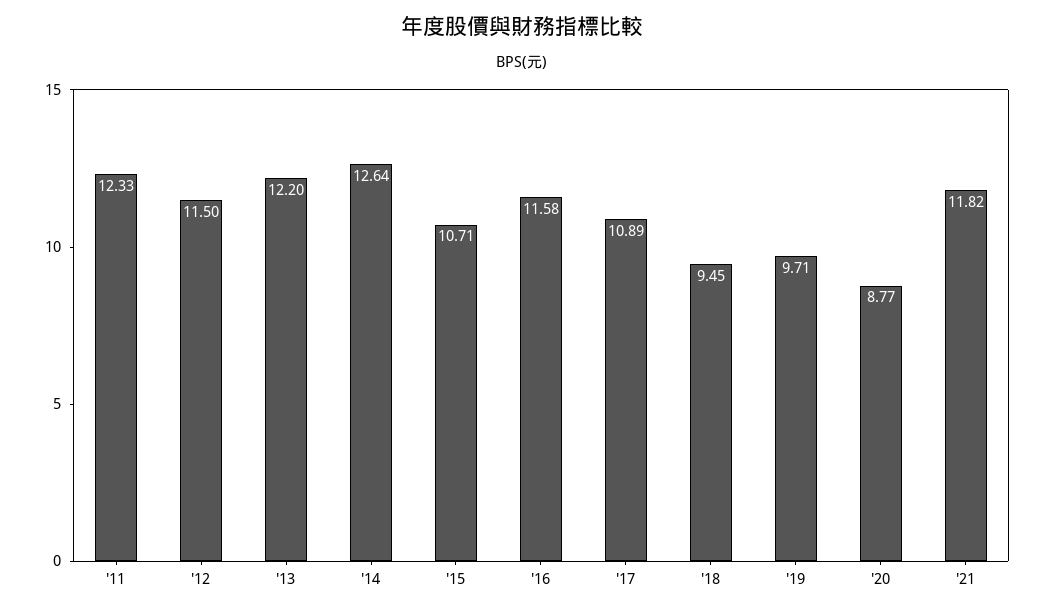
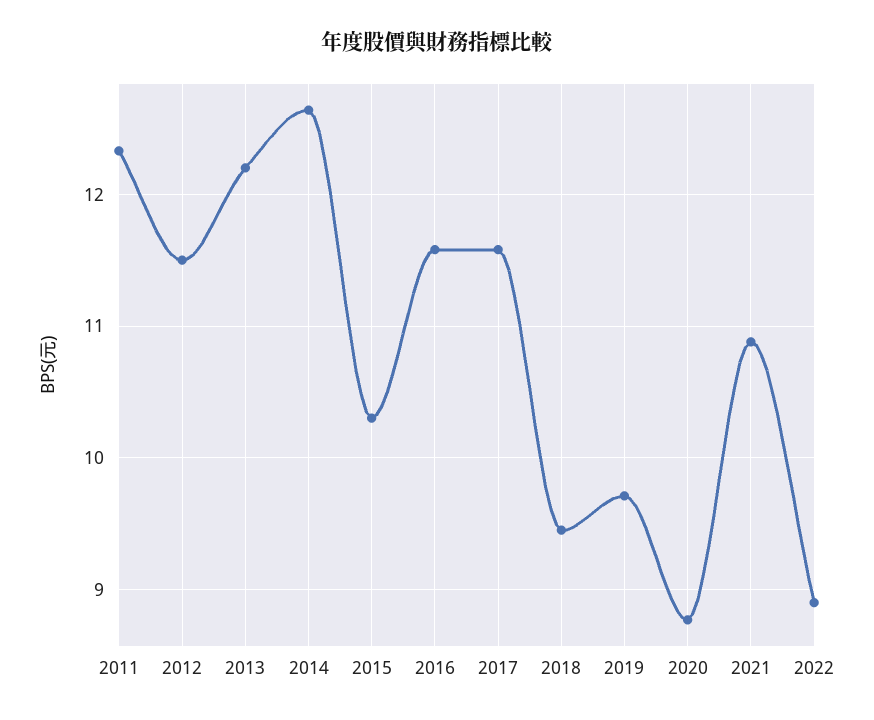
'15: 10.71 -> 10.3
'17: 10.89 -> 11.6
'21: 11.82 -> 10.9
2022: none -> 8.9

